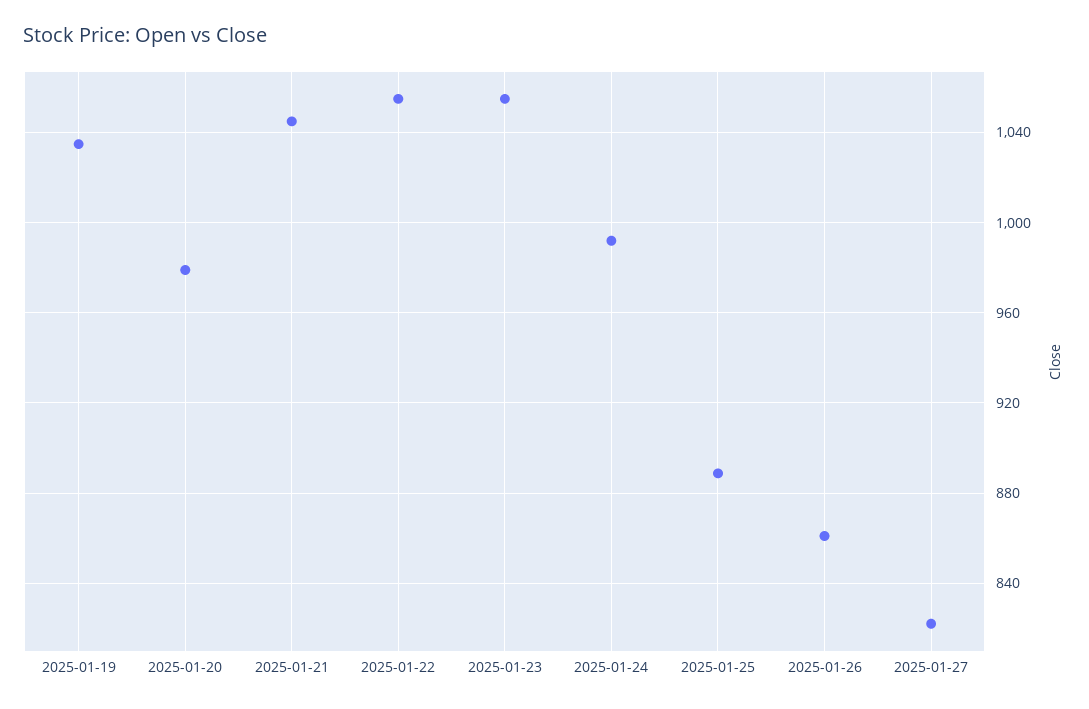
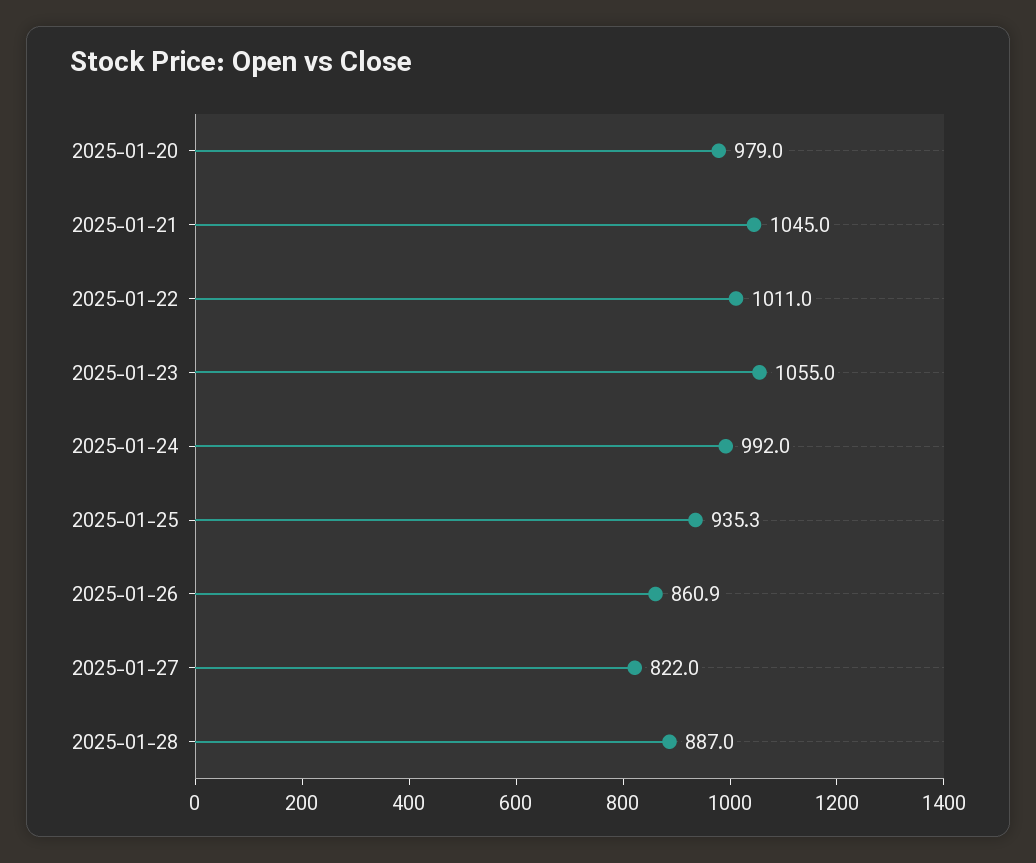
2025-01-19: 1035 -> none
2025-01-22: 1055 -> 1011
2025-01-25: 890 -> 935.3
2025-01-28: none -> 887

